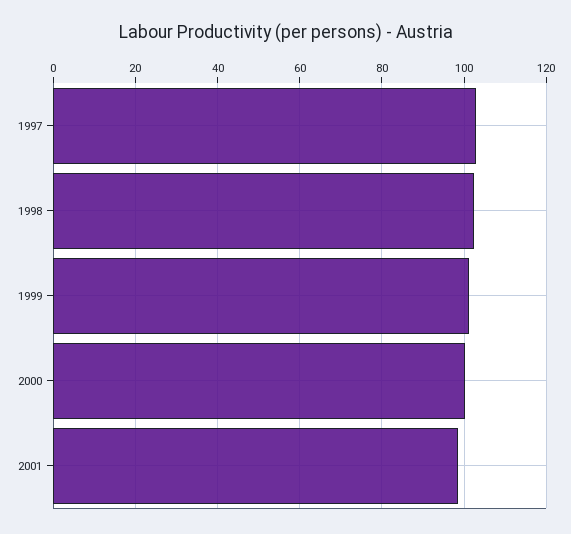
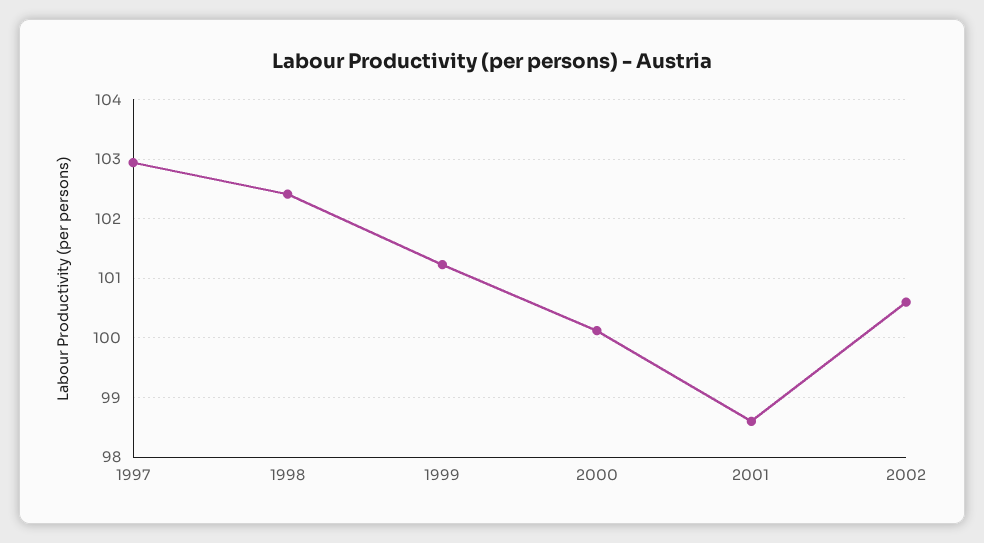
2002: none -> 100.6

